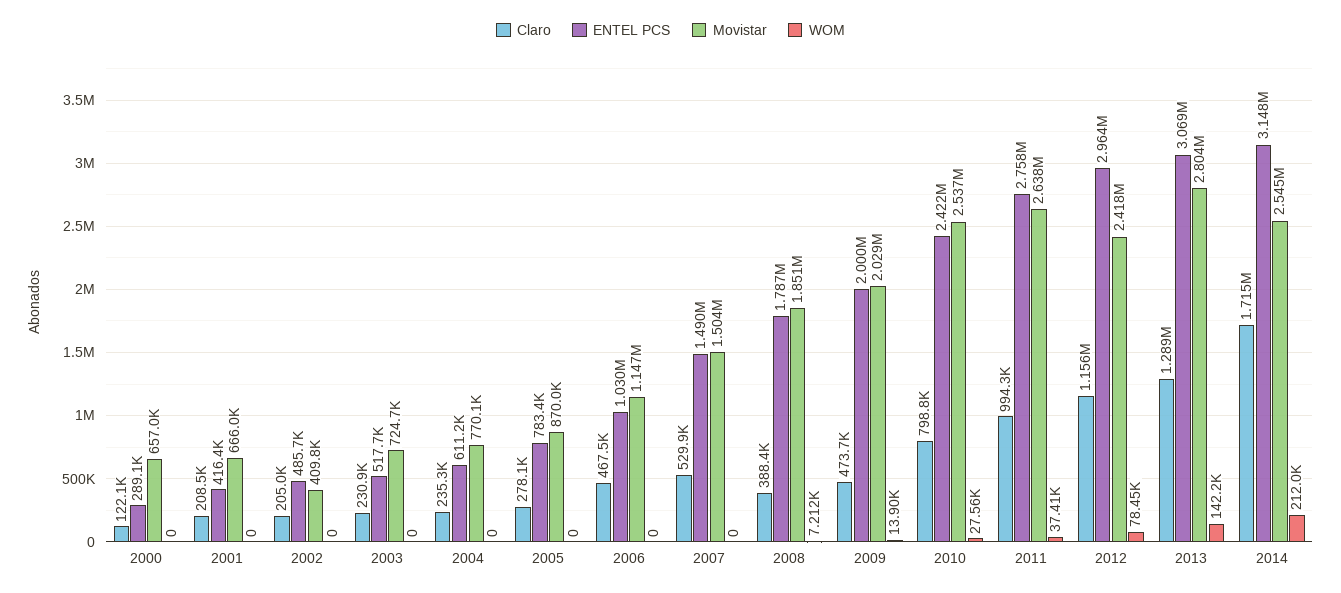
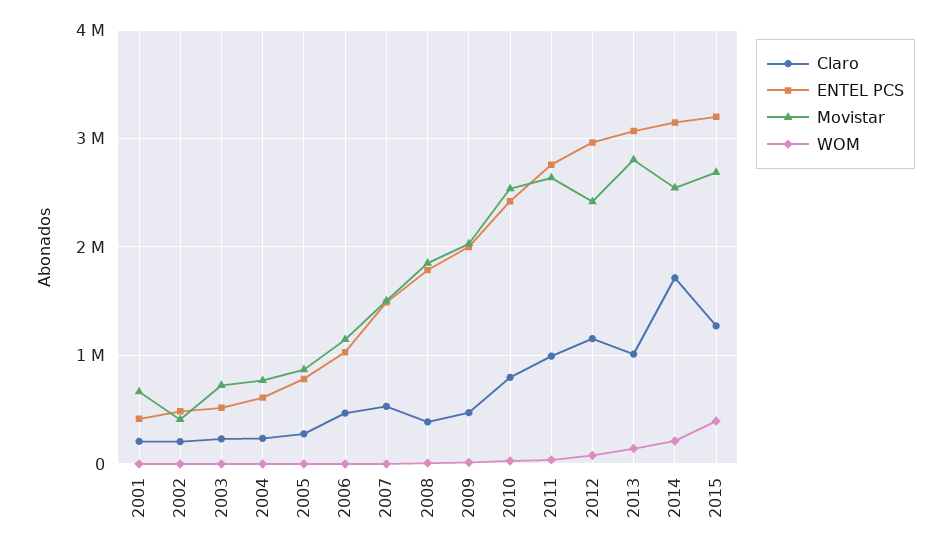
Claro, 2000: 122100 -> none
ENTEL PCS, 2000: 289100 -> none
Movistar, 2000: 657000 -> none
WOM, 2000: 0 -> none
Claro, 2013: 1289000 -> 1000000
Claro, 2015: none -> 1300000
ENTEL PCS, 2015: none -> 3200000
Movistar, 2015: none -> 2700000
WOM, 2015: none -> 400000

